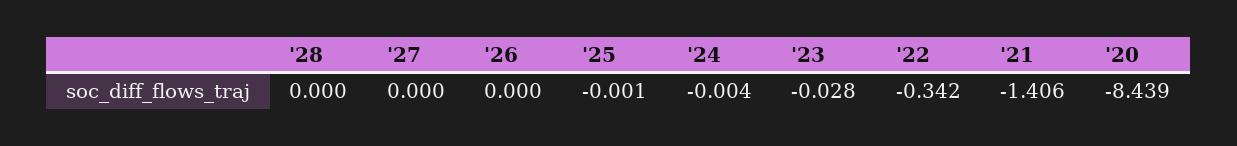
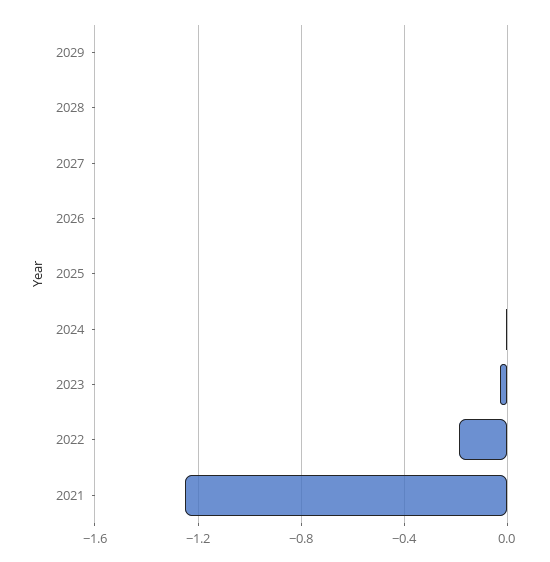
'22: -0.342 -> -0.2
'21: -1.406 -> -1.25
'20: -8.439 -> none
2029: none -> 0

